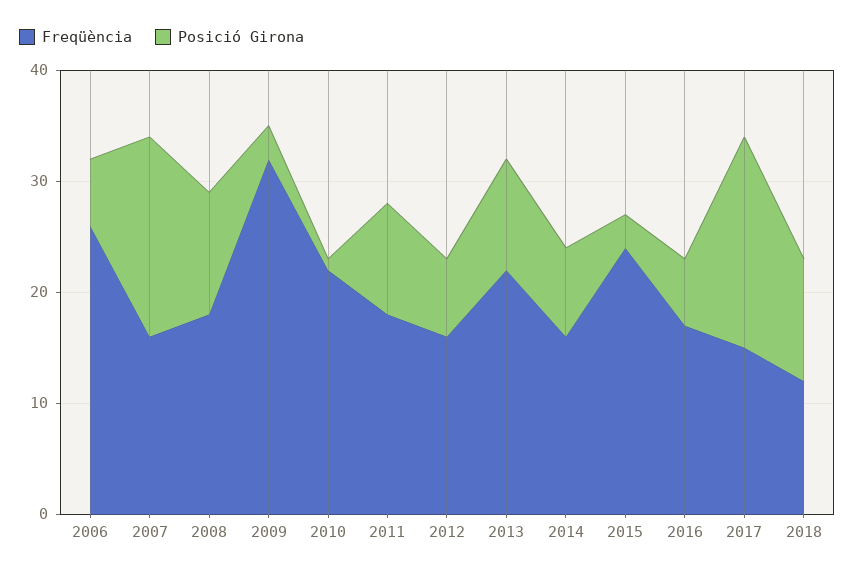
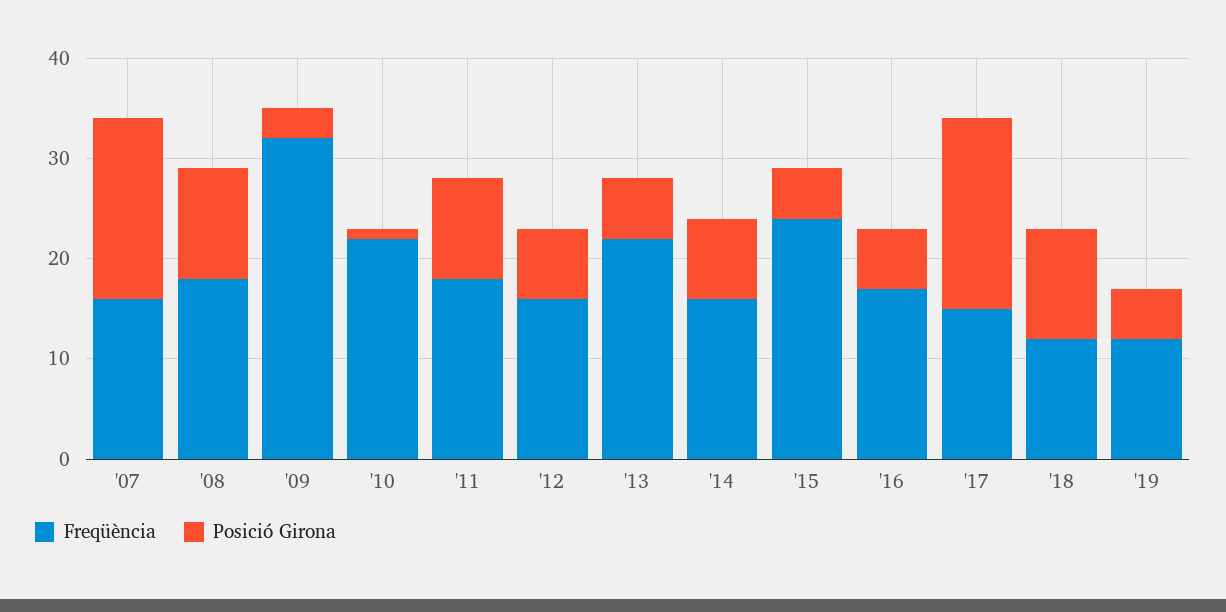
Freqüència, 2006: 26 -> none
Posició Girona, 2006: 6 -> none
Posició Girona, 2013: 10 -> 6
Posició Girona, 2015: 3 -> 5
Freqüència, '19: none -> 12
Posició Girona, '19: none -> 5

